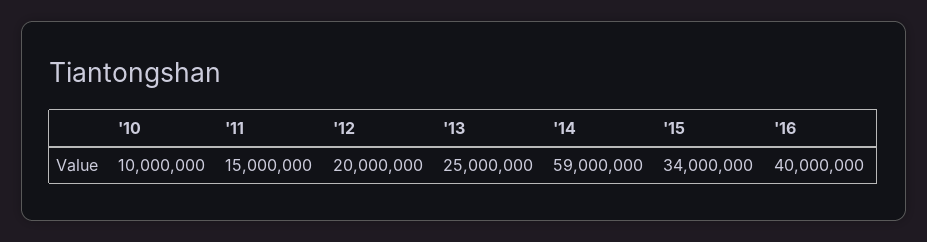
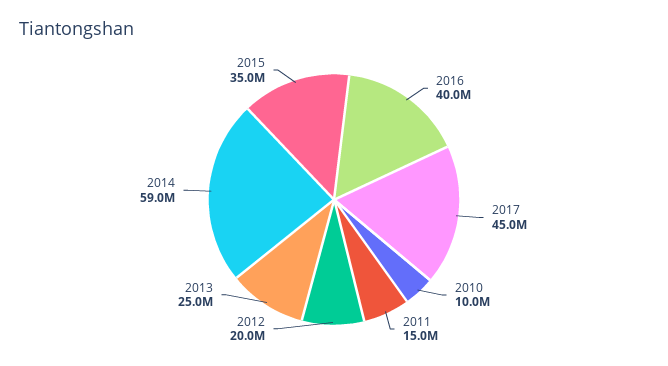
'15: 34000000 -> 35000000
2017: none -> 45000000

